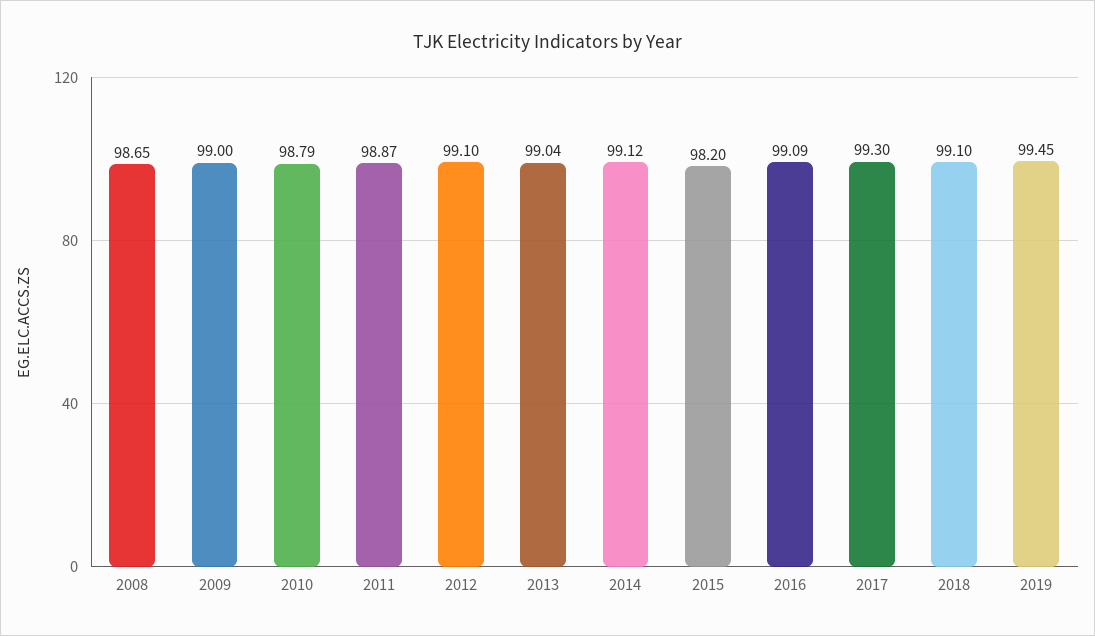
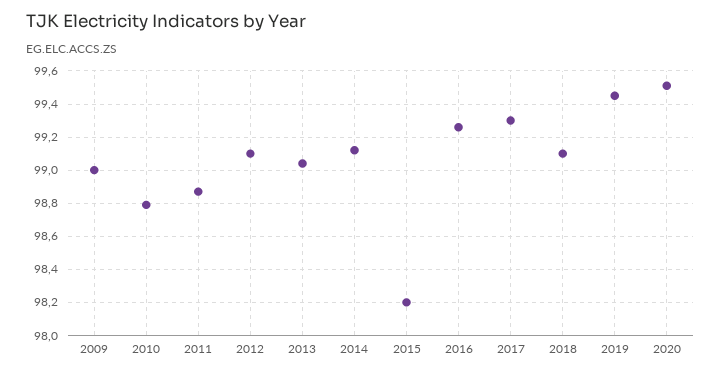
2008: 98.65 -> none
2016: 99.09 -> 99.25
2020: none -> 99.5

